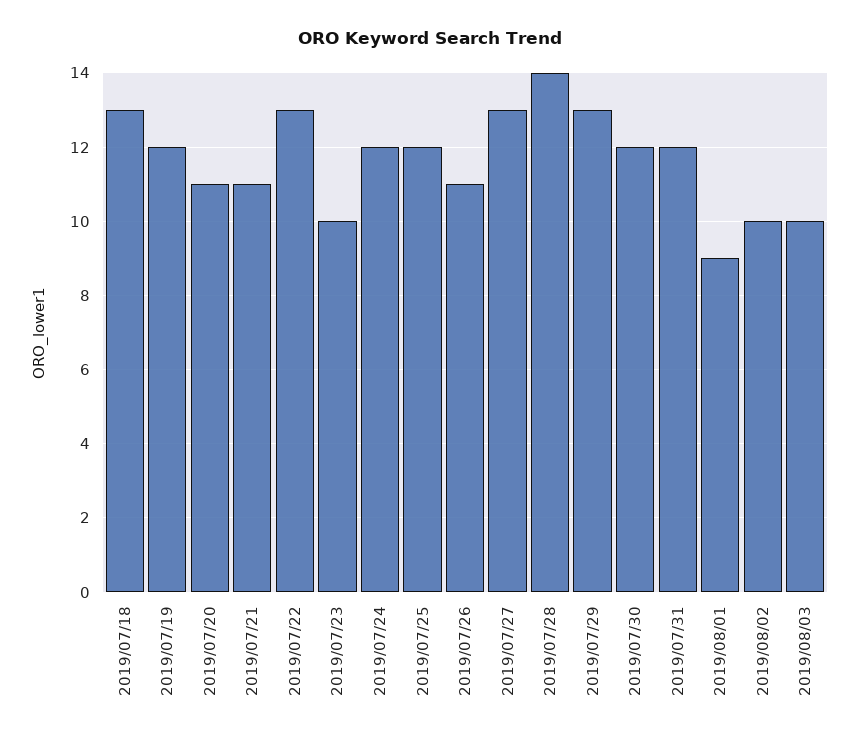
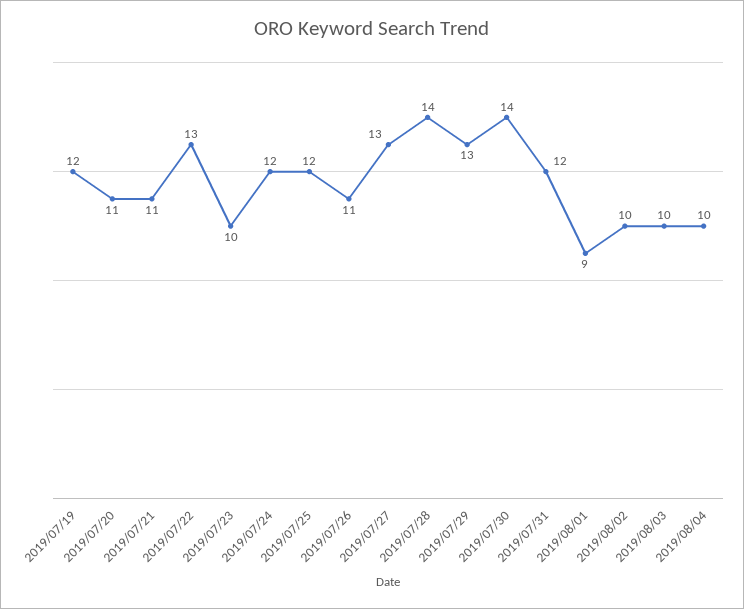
2019/07/18: 13 -> none
2019/07/30: 12 -> 14
2019/08/04: none -> 10

